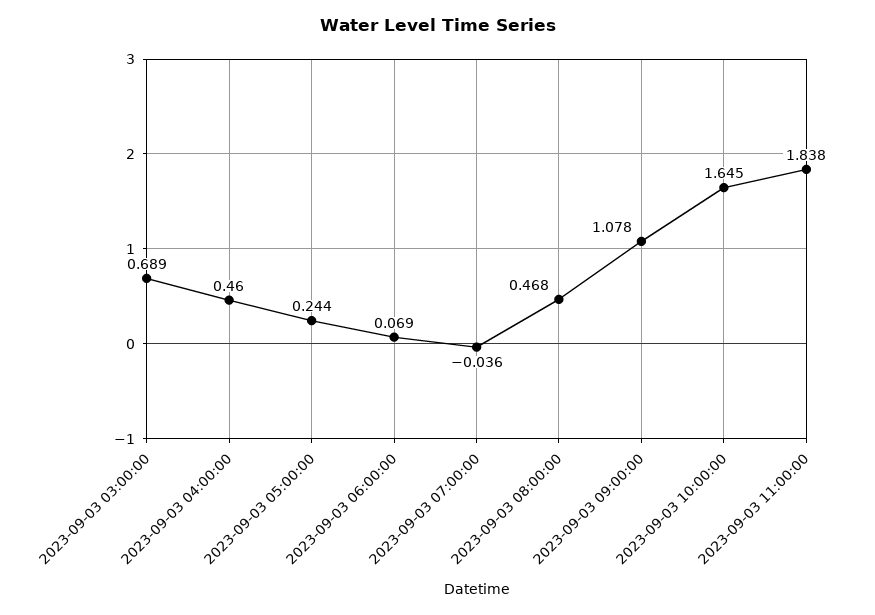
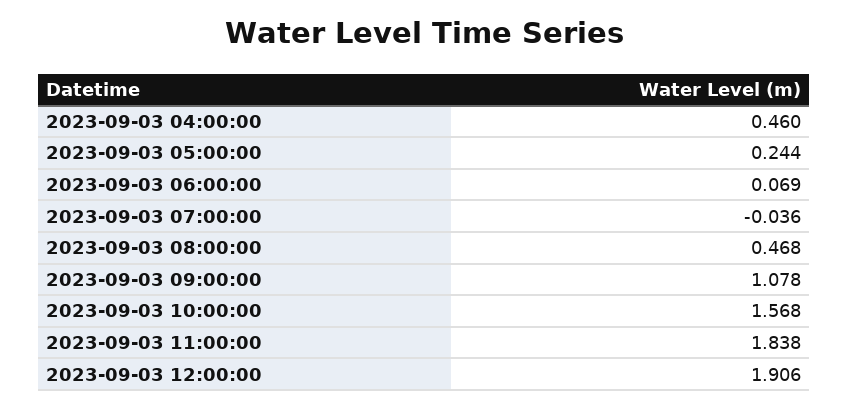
2023-09-03 03:00:00: 0.689 -> none
2023-09-03 10:00:00: 1.645 -> 1.568
2023-09-03 12:00:00: none -> 1.906

